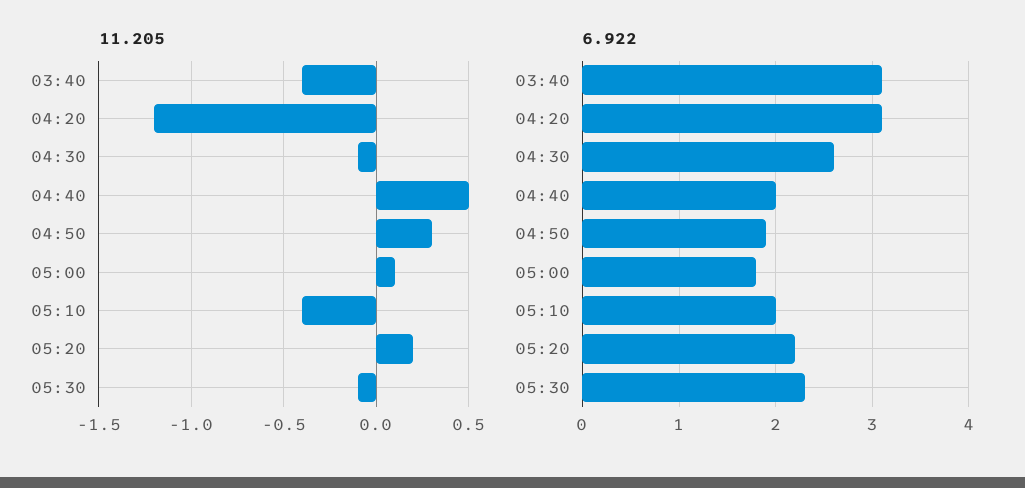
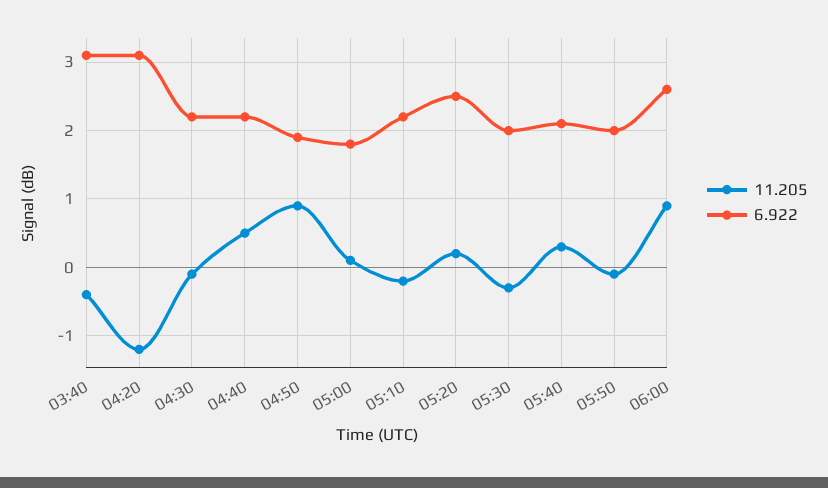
11.205, 04:50: 0.3 -> 0.9
11.205, 05:10: -0.4 -> -0.2
11.205, 05:30: -0.1 -> -0.3
6.922, 04:30: 2.6 -> 2.2
6.922, 04:40: 2 -> 2.2
6.922, 05:10: 2 -> 2.2
6.922, 05:20: 2.2 -> 2.5
6.922, 05:30: 2.3 -> 2
11.205, 05:40: none -> 0.3
6.922, 05:40: none -> 2.1
11.205, 05:50: none -> -0.1
6.922, 05:50: none -> 2
11.205, 06:00: none -> 0.9
6.922, 06:00: none -> 2.6

